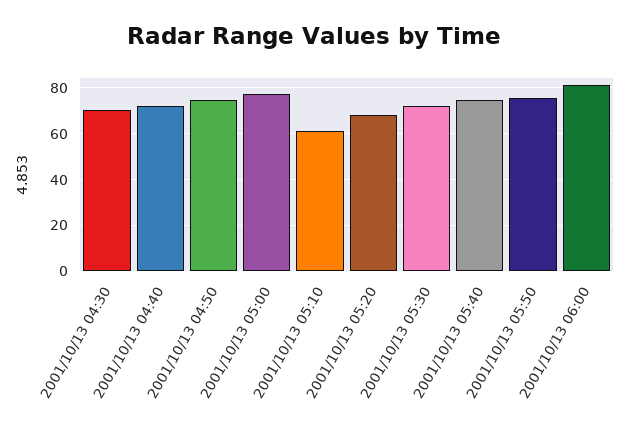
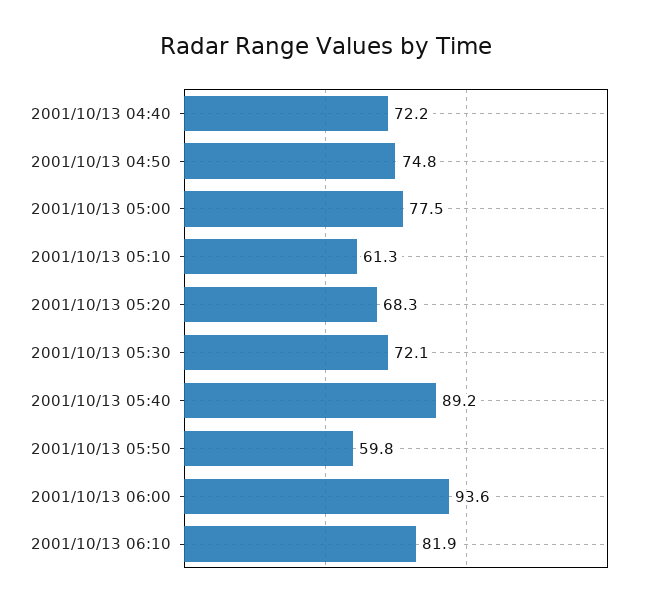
2001/10/13 04:30: 70 -> none
2001/10/13 05:40: 75 -> 89.2
2001/10/13 05:50: 75 -> 59.8
2001/10/13 06:00: 80 -> 93.6
2001/10/13 06:10: none -> 81.9

